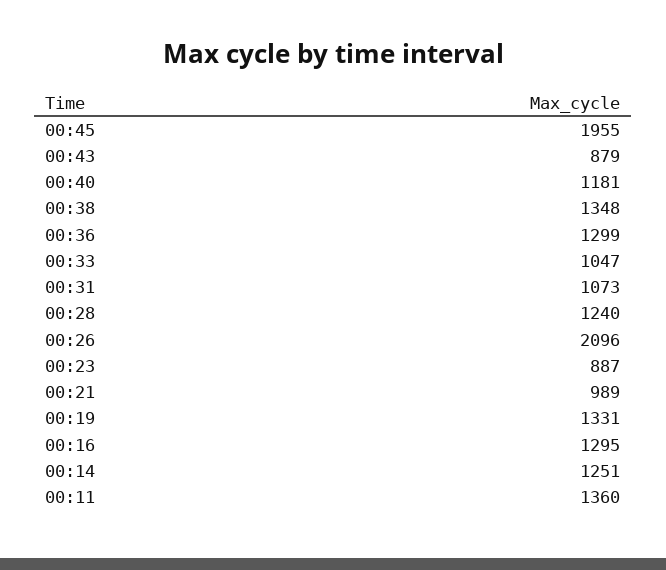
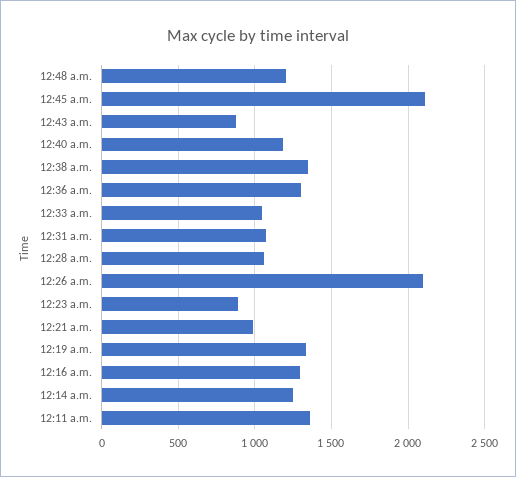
00:45: 1955 -> 2100
00:28: 1240 -> 1050
12:48 a.m.: none -> 1200

